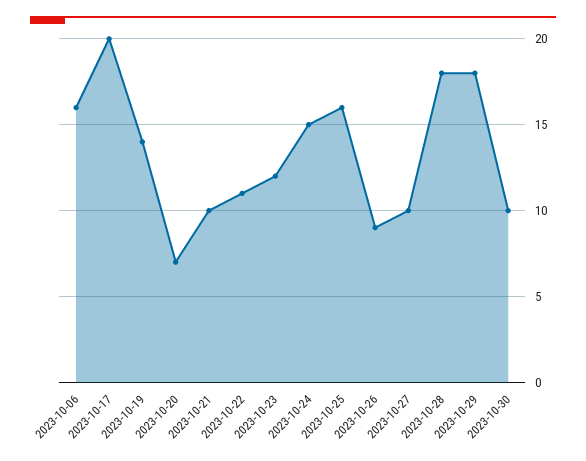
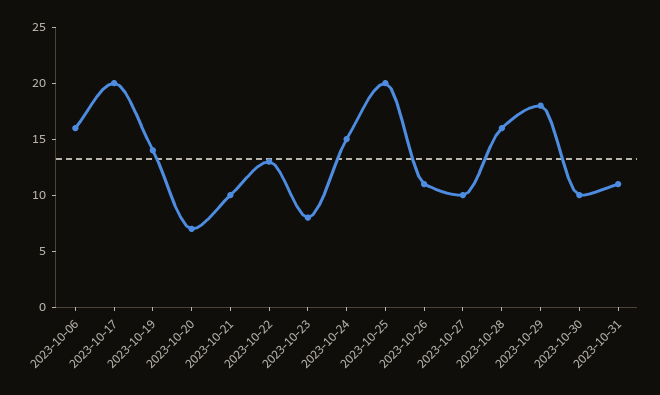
2023-10-22: 11 -> 13
2023-10-23: 12 -> 8
2023-10-25: 16 -> 20
2023-10-26: 9 -> 11
2023-10-28: 18 -> 16
2023-10-31: none -> 11

